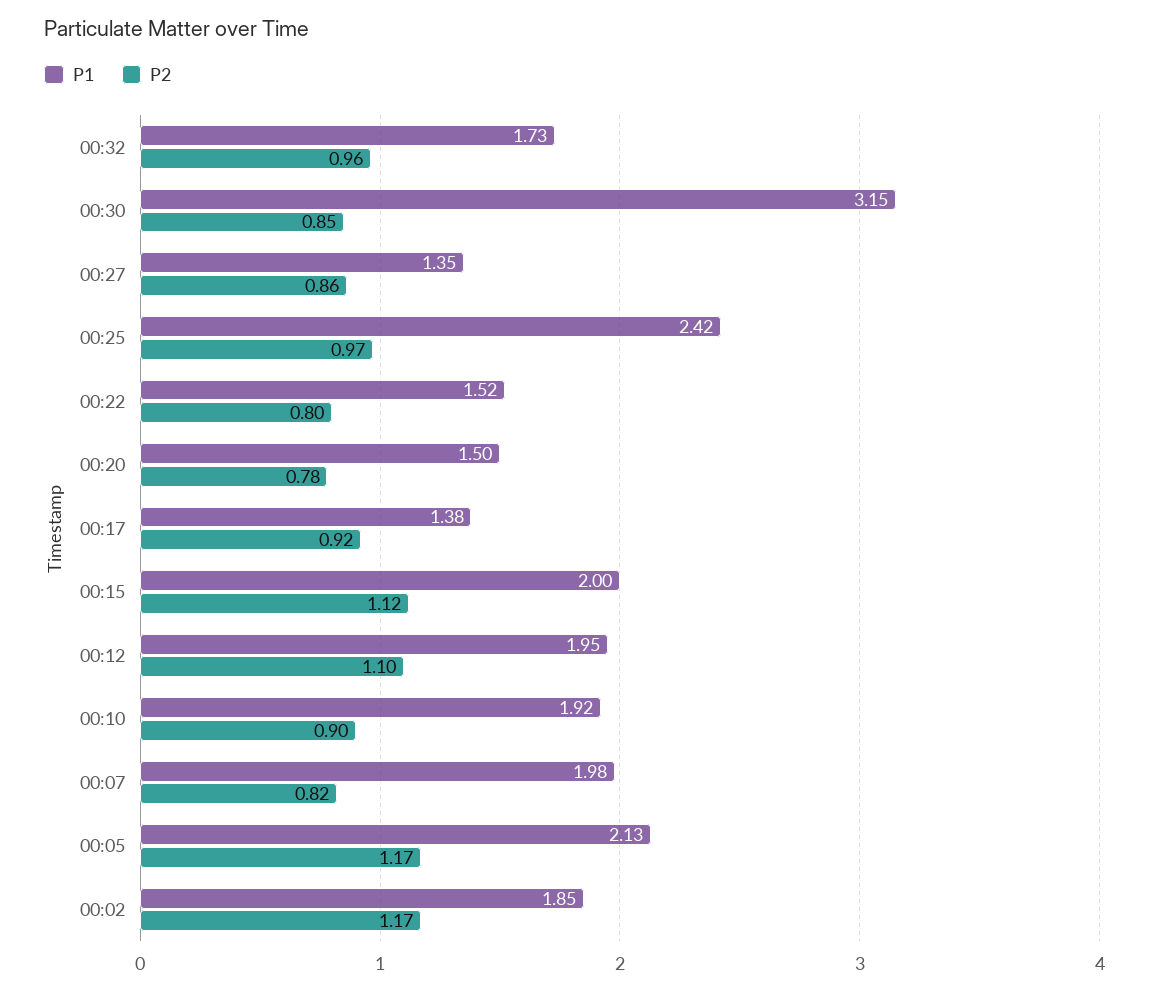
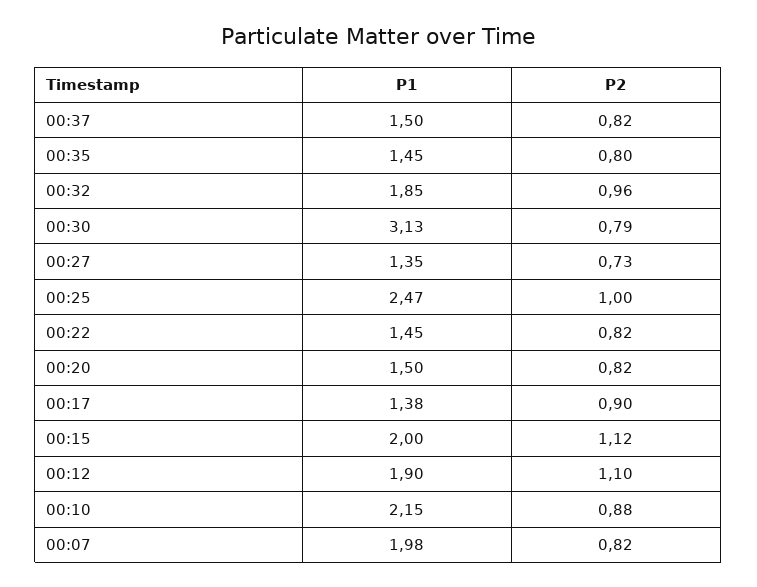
P1, 00:32: 1.73 -> 1.85
P1, 00:30: 3.15 -> 3.13
P2, 00:30: 0.85 -> 0.79
P2, 00:27: 0.86 -> 0.73
P1, 00:25: 2.42 -> 2.47
P2, 00:25: 0.97 -> 1
P1, 00:22: 1.52 -> 1.45
P2, 00:22: 0.8 -> 0.82
P2, 00:20: 0.78 -> 0.82
P2, 00:17: 0.92 -> 0.9
P1, 00:12: 1.95 -> 1.9
P1, 00:10: 1.92 -> 2.15
P2, 00:10: 0.9 -> 0.88
P1, 00:05: 2.13 -> none
P2, 00:05: 1.17 -> none
P1, 00:02: 1.85 -> none
P2, 00:02: 1.17 -> none
P1, 00:37: none -> 1.5
P2, 00:37: none -> 0.82
P1, 00:35: none -> 1.45
P2, 00:35: none -> 0.8

